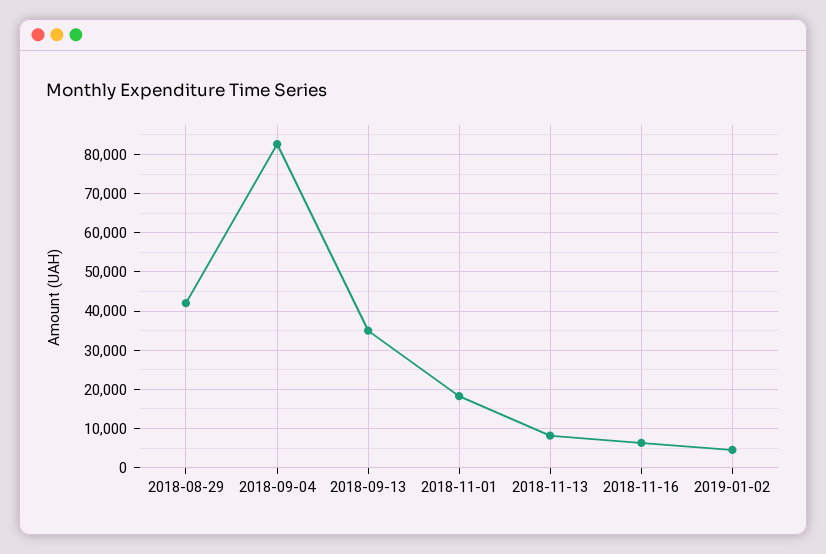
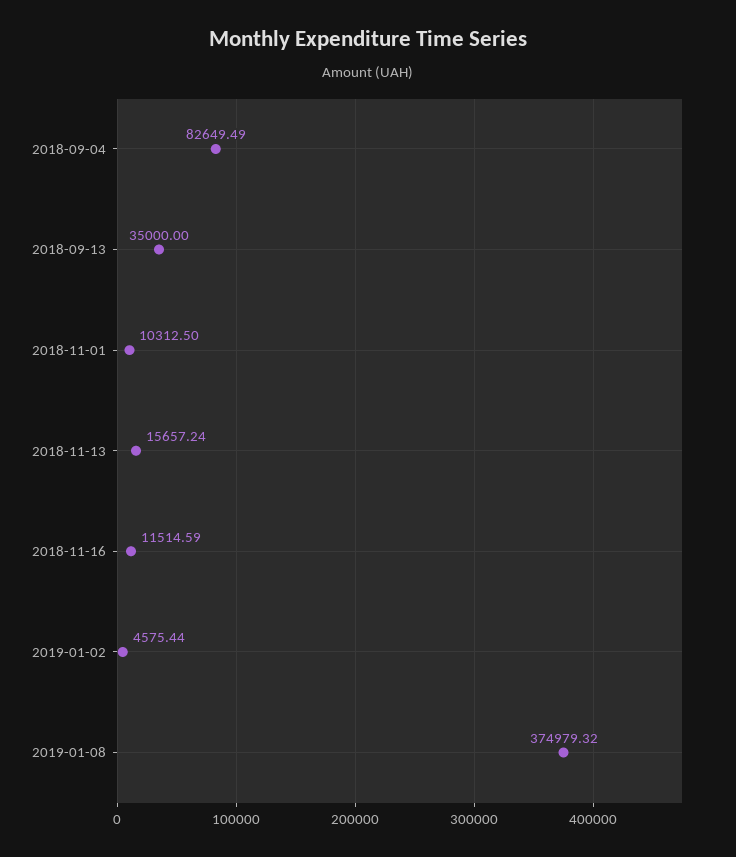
2018-08-29: 42000 -> none
2018-11-01: 18000 -> 10312.5
2018-11-13: 8000 -> 15657.24
2018-11-16: 6000 -> 11514.59
2019-01-08: none -> 374979.32

